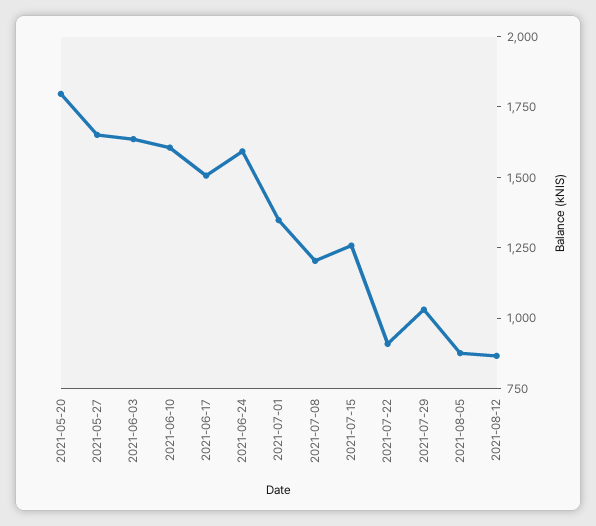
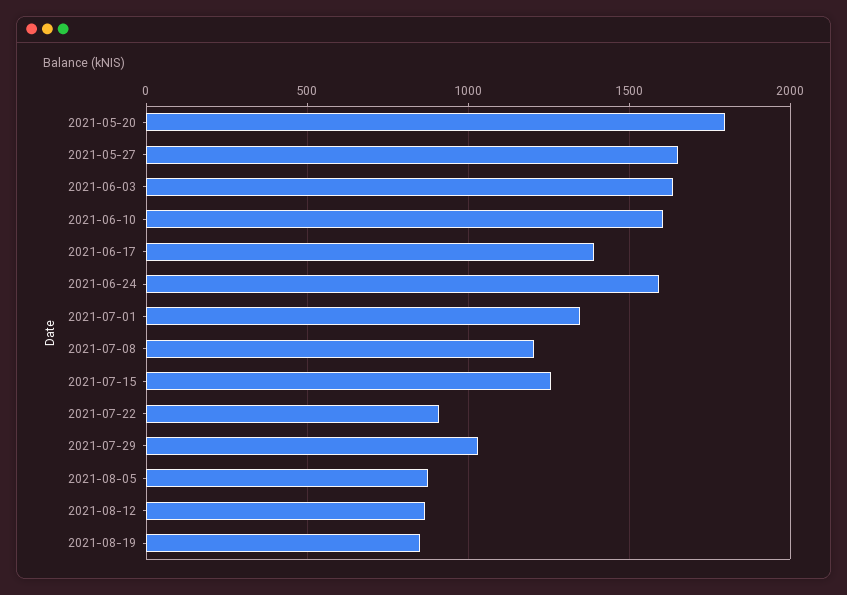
2021-06-17: 1500 -> 1400
2021-08-19: none -> 850

